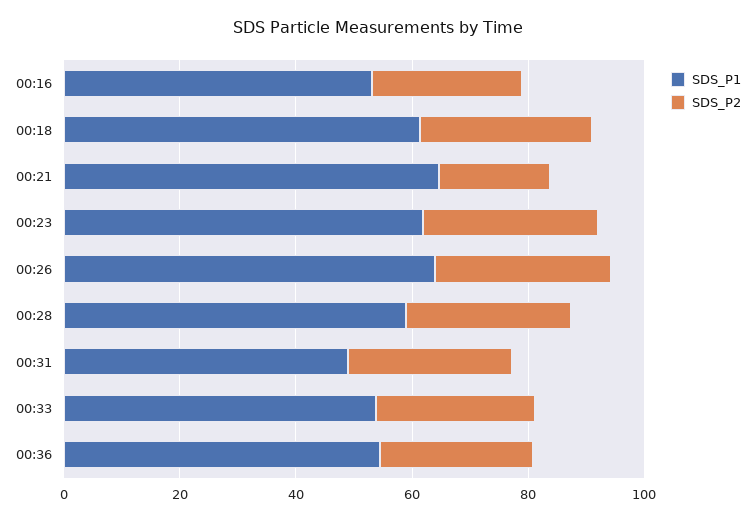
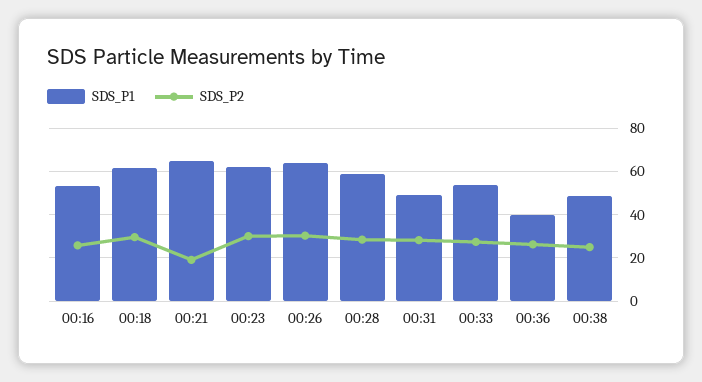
SDS_P1, 00:36: 55 -> 40
SDS_P1, 00:38: none -> 50
SDS_P2, 00:38: none -> 25

